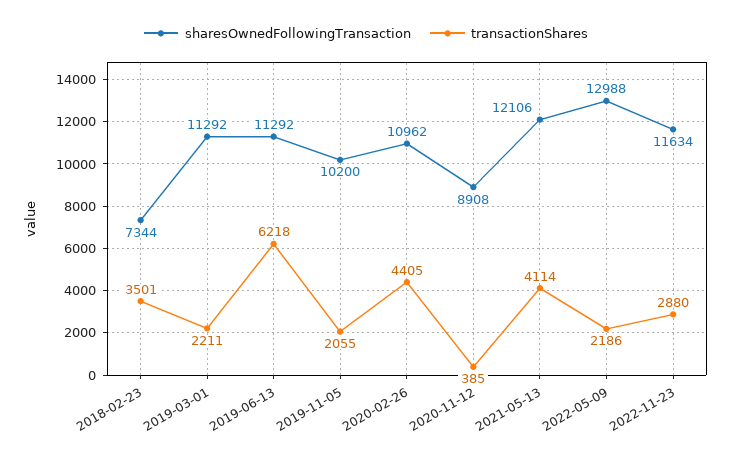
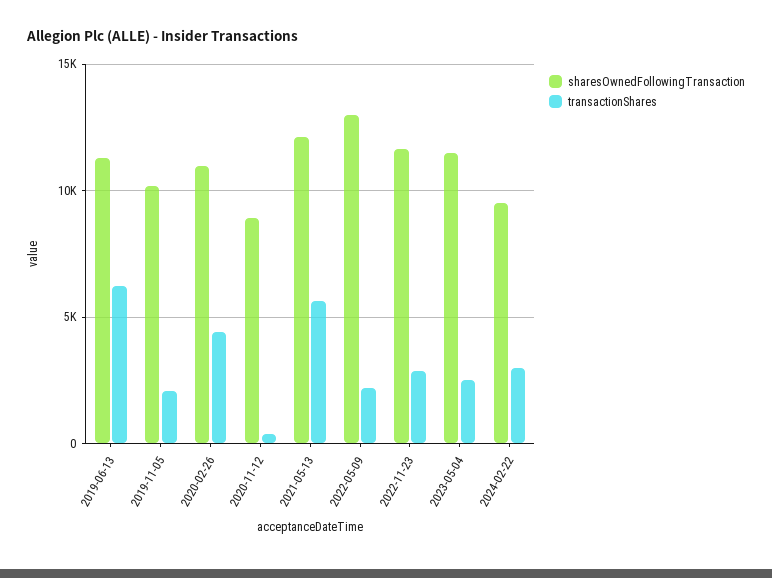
sharesOwnedFollowingTransaction, 2018-02-23: 7344 -> none
transactionShares, 2018-02-23: 3501 -> none
sharesOwnedFollowingTransaction, 2019-03-01: 11292 -> none
transactionShares, 2019-03-01: 2211 -> none
transactionShares, 2021-05-13: 4114 -> 5500
sharesOwnedFollowingTransaction, 2023-05-04: none -> 11500
transactionShares, 2023-05-04: none -> 2500
sharesOwnedFollowingTransaction, 2024-02-22: none -> 9500
transactionShares, 2024-02-22: none -> 3000

